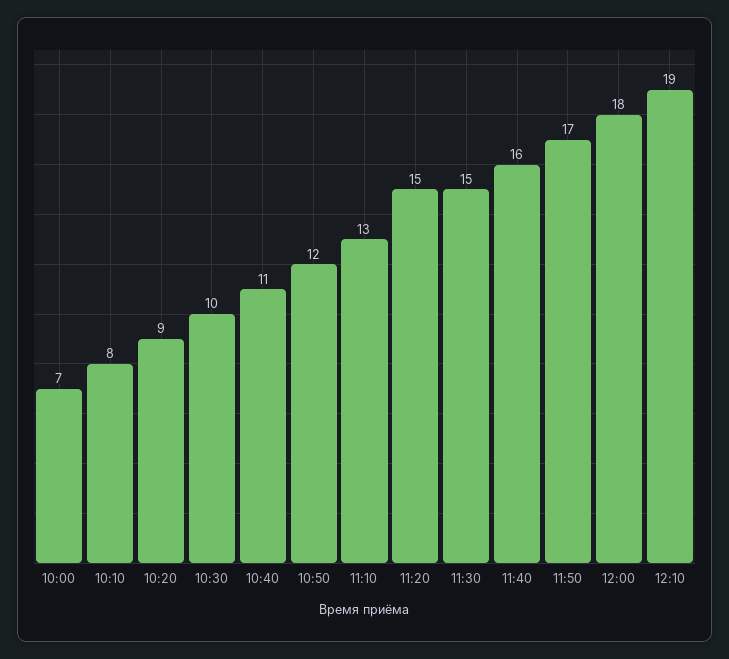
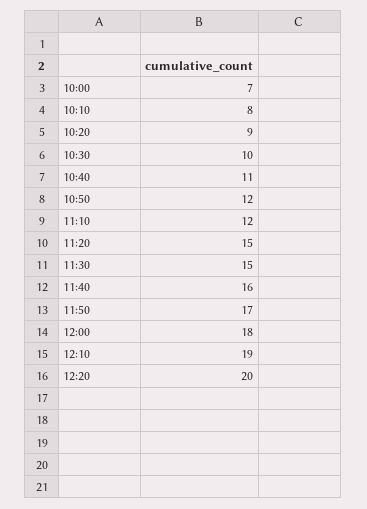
11:10: 13 -> 12
12:20: none -> 20

